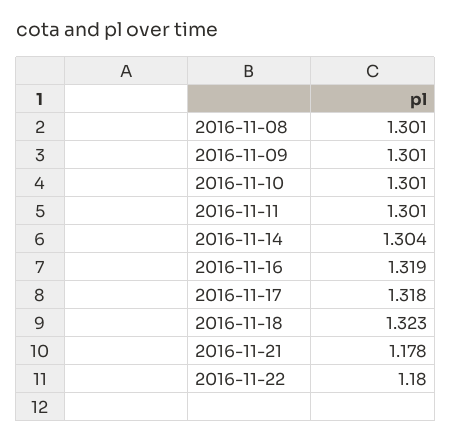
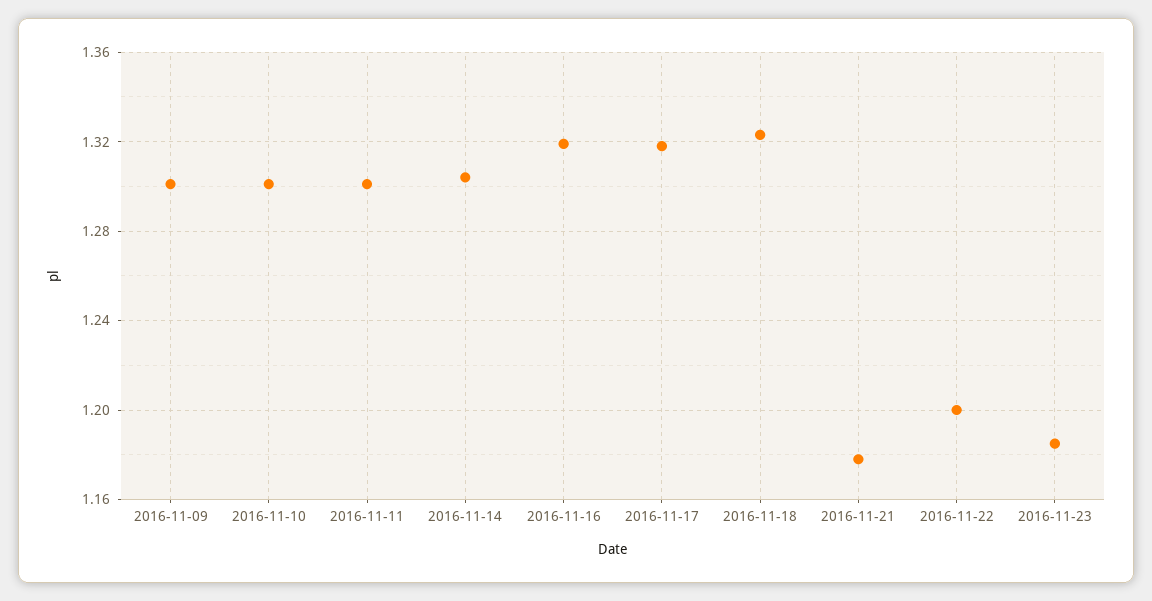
2016-11-08: 1.301 -> none
2016-11-22: 1.18 -> 1.2
2016-11-23: none -> 1.185

